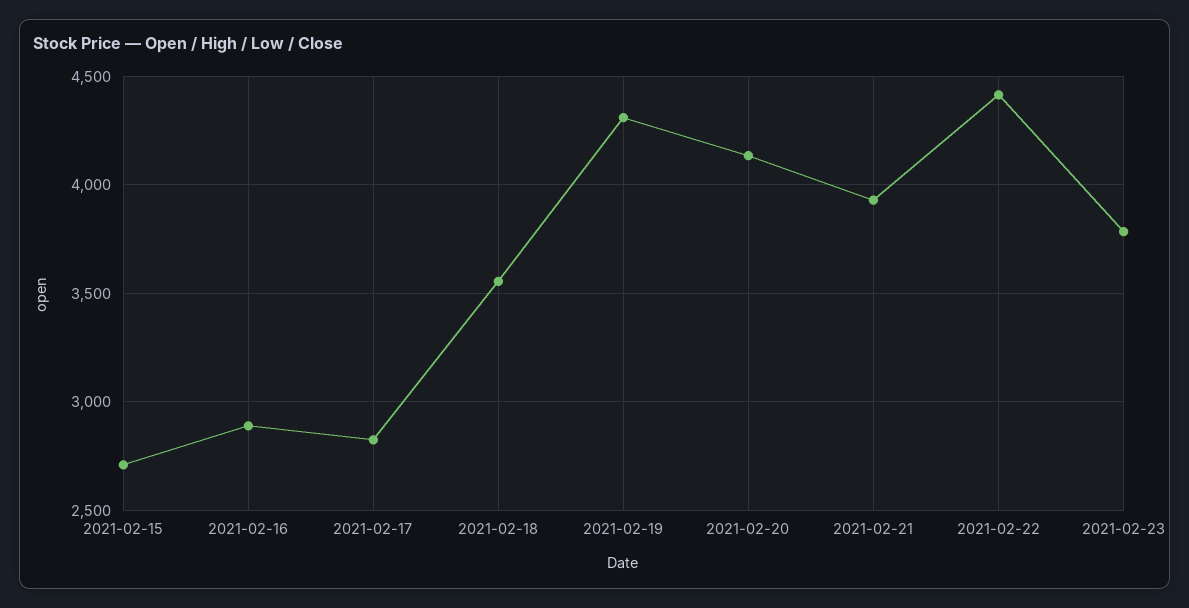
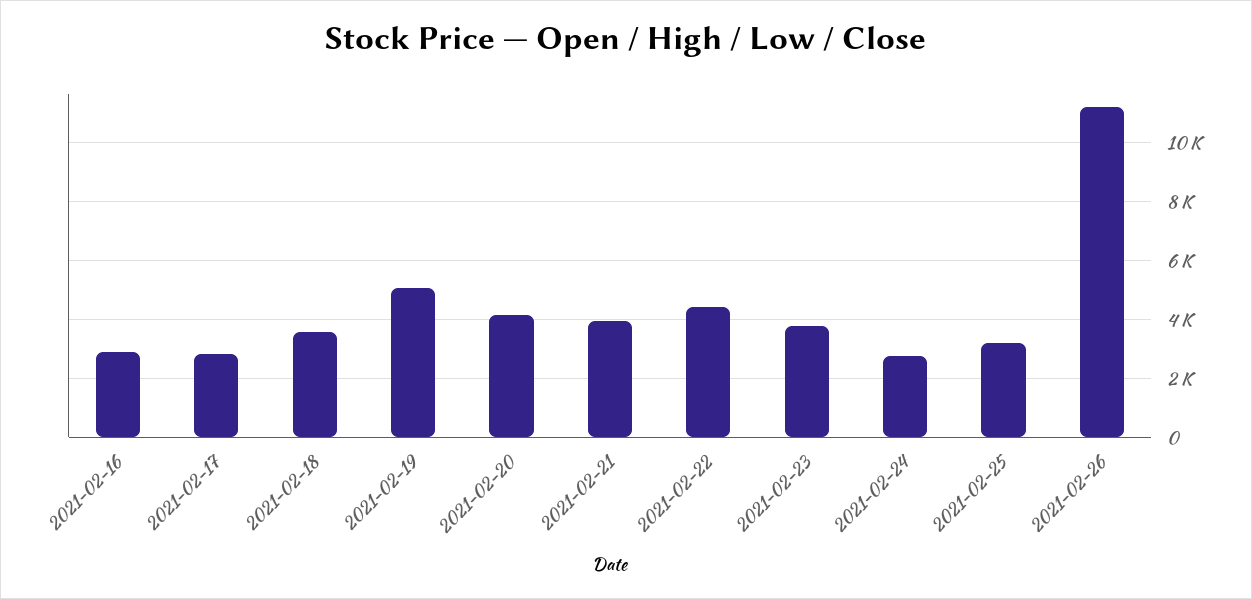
2021-02-15: 2700 -> none
2021-02-19: 4300 -> 5000
2021-02-24: none -> 2750
2021-02-25: none -> 3250
2021-02-26: none -> 11250

